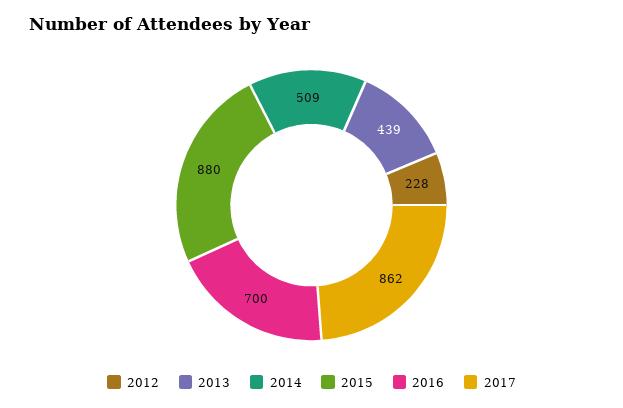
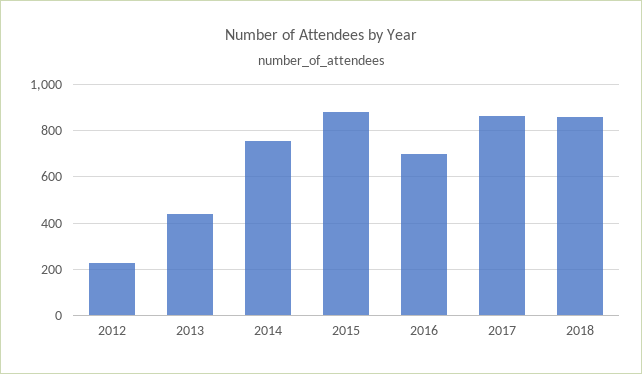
2014: 509 -> 750
2018: none -> 850

